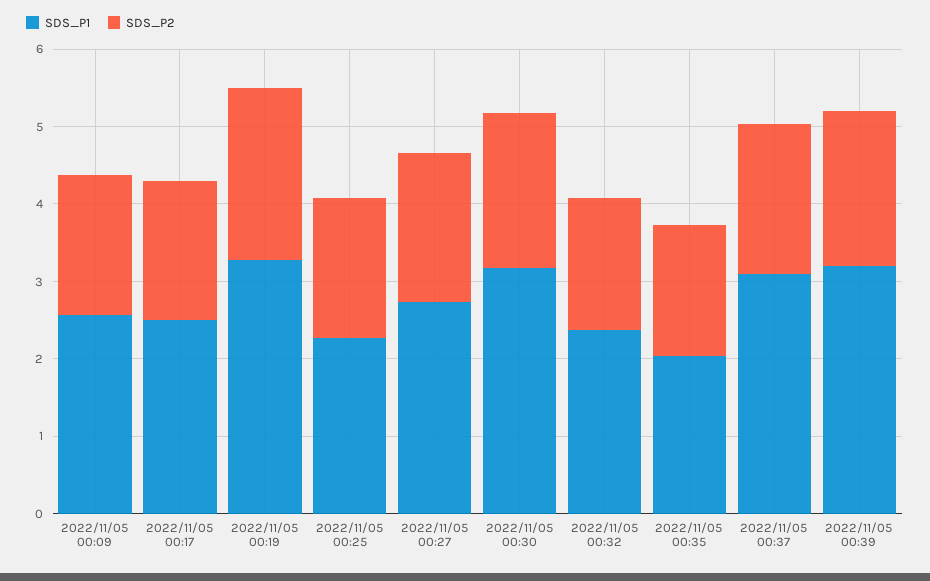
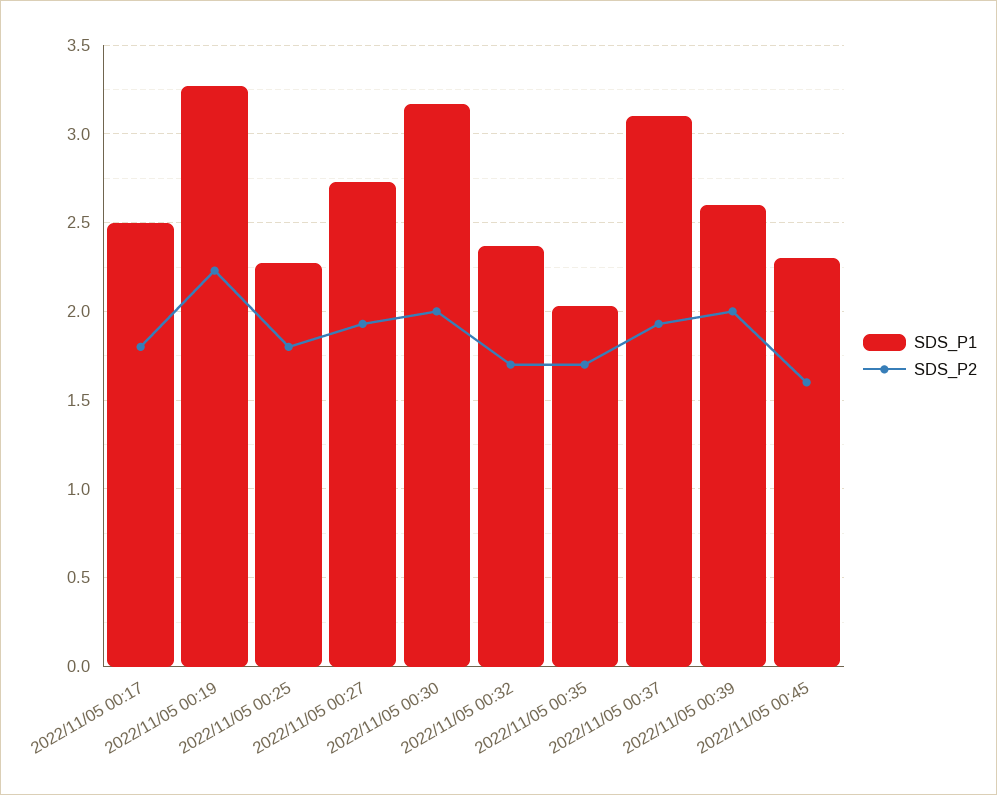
SDS_P1, 2022/11/05 00:09: 2.6 -> none
SDS_P2, 2022/11/05 00:09: 1.8 -> none
SDS_P1, 2022/11/05 00:39: 3.2 -> 2.6
SDS_P1, 2022/11/05 00:45: none -> 2.3
SDS_P2, 2022/11/05 00:45: none -> 1.6

